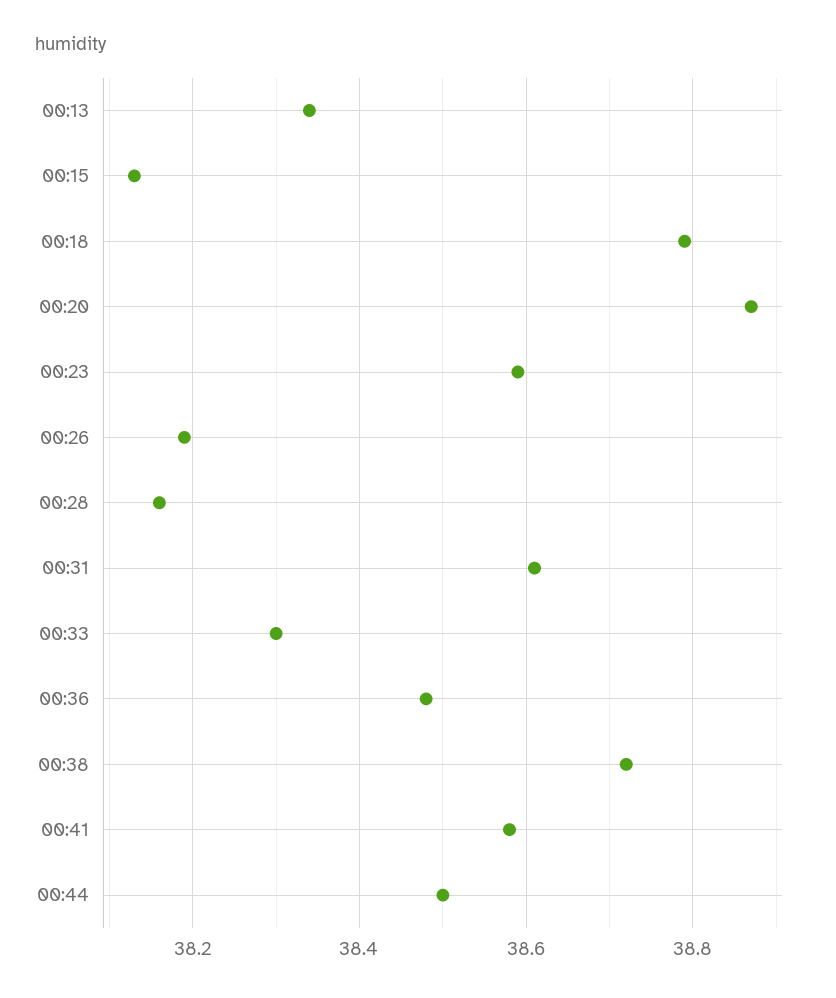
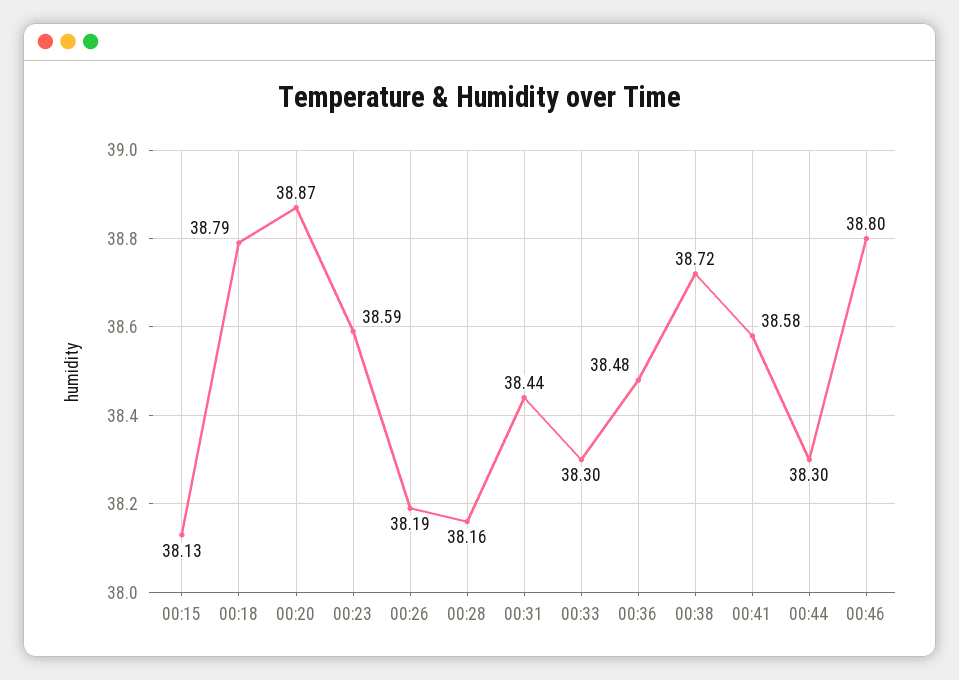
00:13: 38.35 -> none
00:31: 38.6 -> 38.44
00:44: 38.5 -> 38.3
00:46: none -> 38.8

